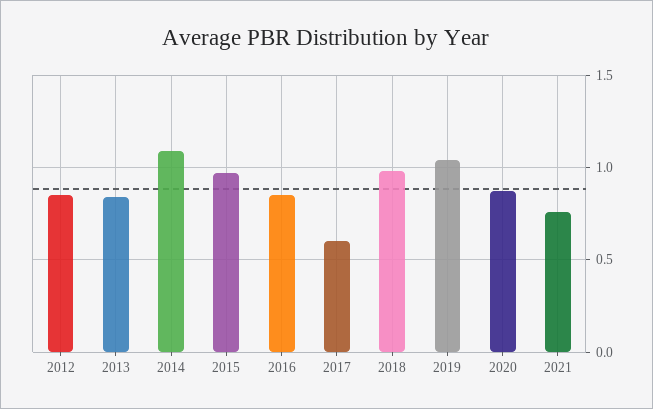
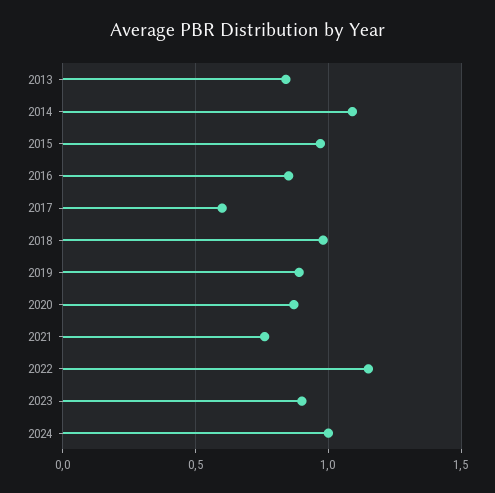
2012: 0.85 -> none
2019: 1.05 -> 0.9
2022: none -> 1.15
2023: none -> 0.9
2024: none -> 1

